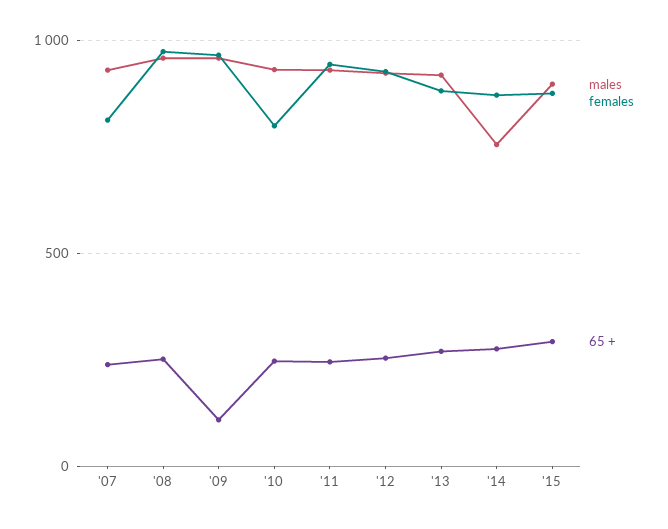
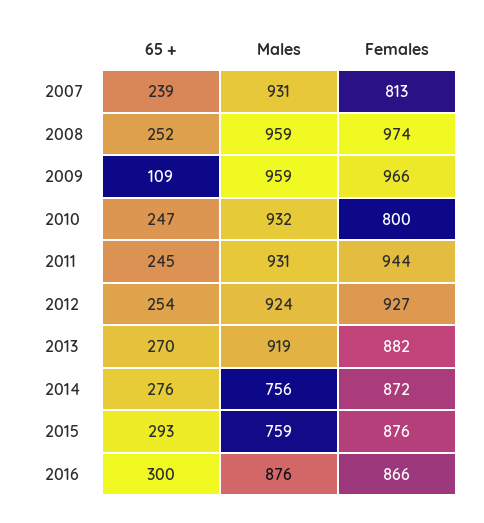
males, '15: 900 -> 759
65 +, 2016: none -> 300
males, 2016: none -> 876
females, 2016: none -> 866

